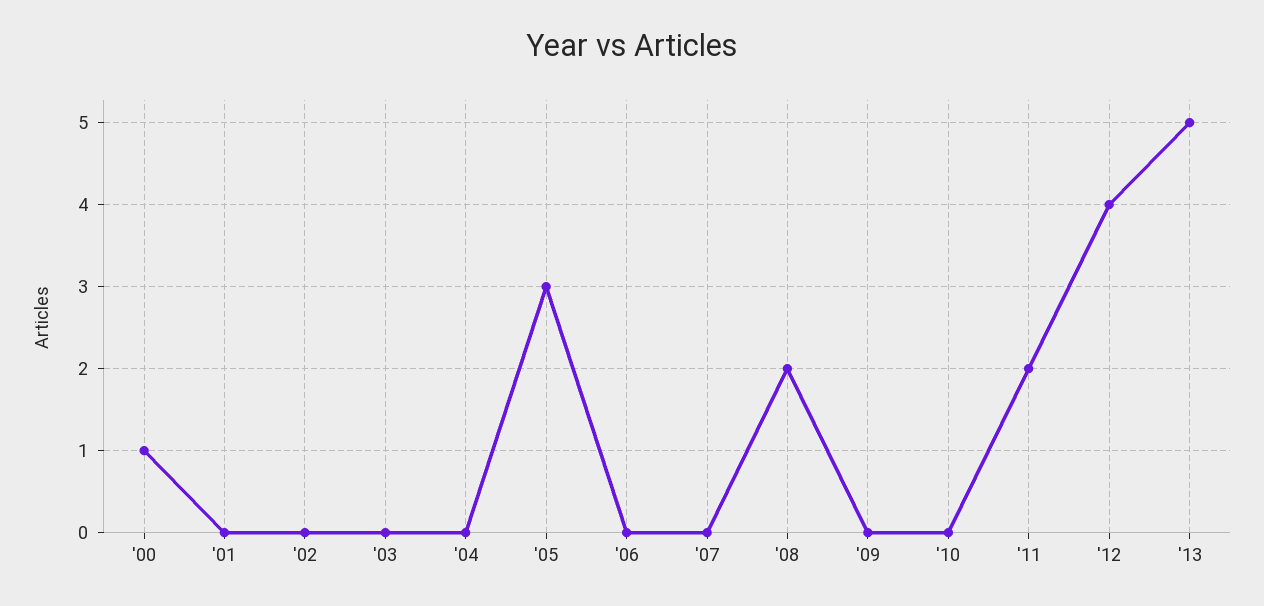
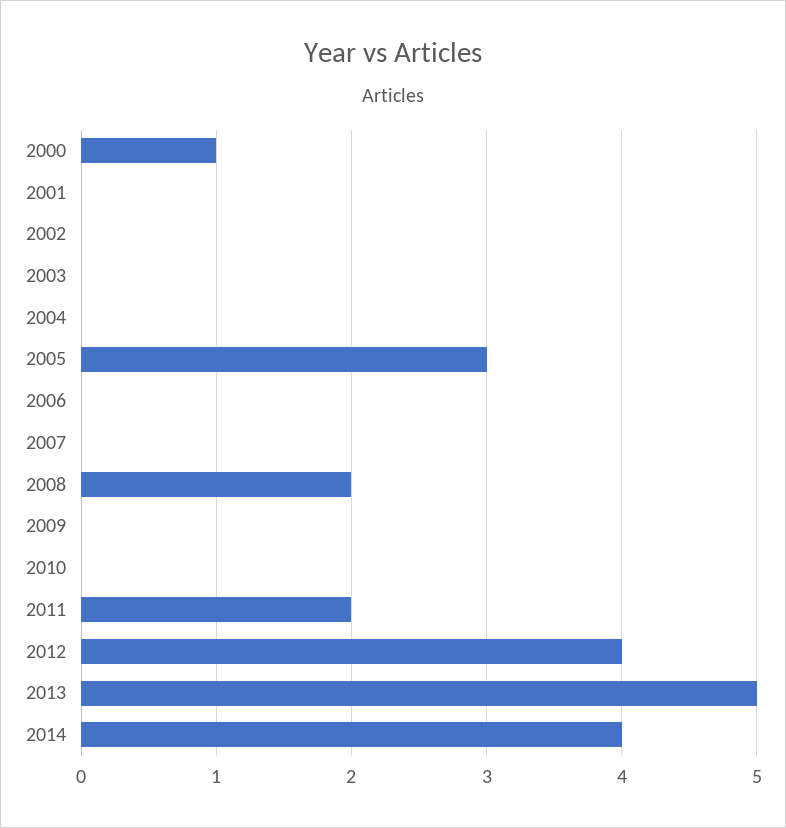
2014: none -> 4

